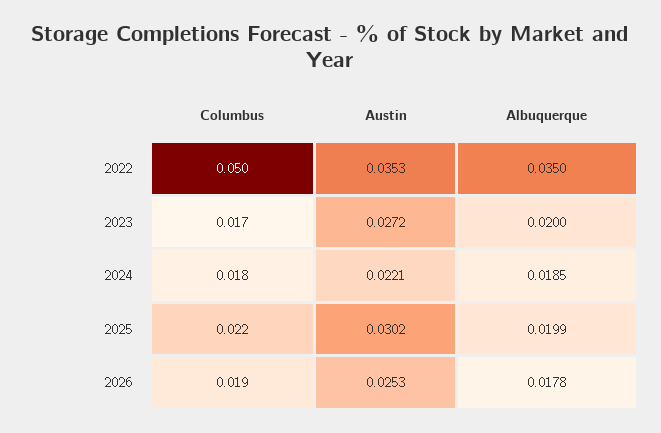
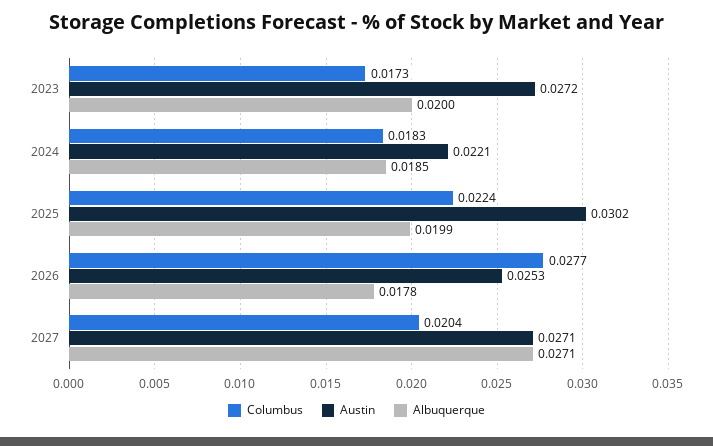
Columbus, 2022: 0.05 -> none
Austin, 2022: 0.0353 -> none
Albuquerque, 2022: 0.035 -> none
Columbus, 2026: 0.019 -> 0.0277
Columbus, 2027: none -> 0.0204
Austin, 2027: none -> 0.0271
Albuquerque, 2027: none -> 0.0271

